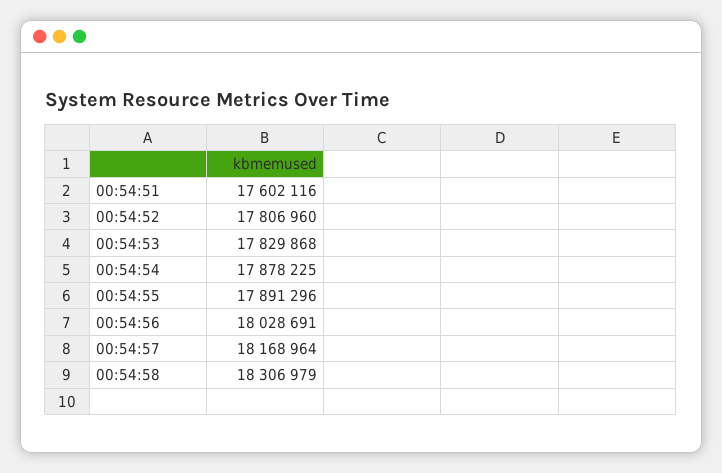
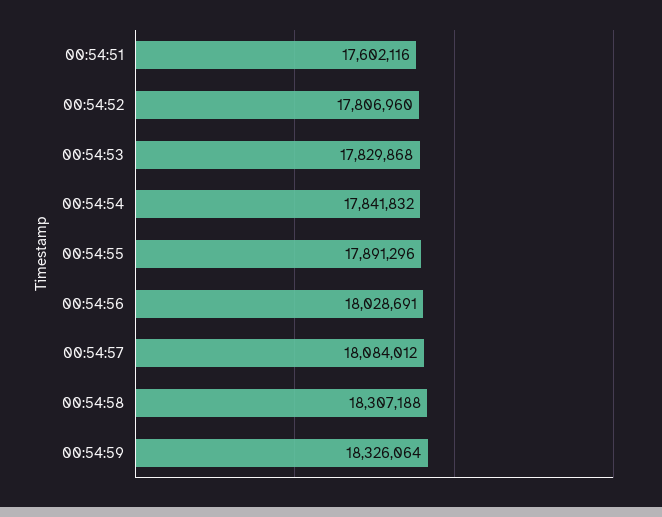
00:54:54: 17878225 -> 17841832
00:54:57: 18168964 -> 18084012
00:54:58: 18306979 -> 18307188
00:54:59: none -> 18326064

